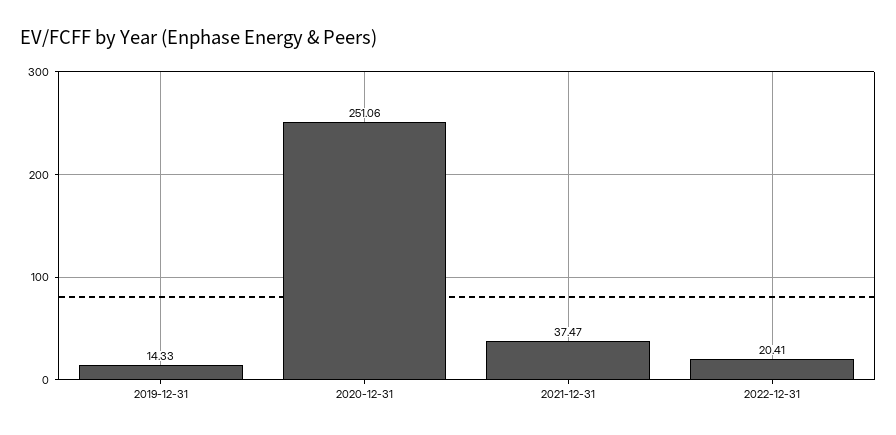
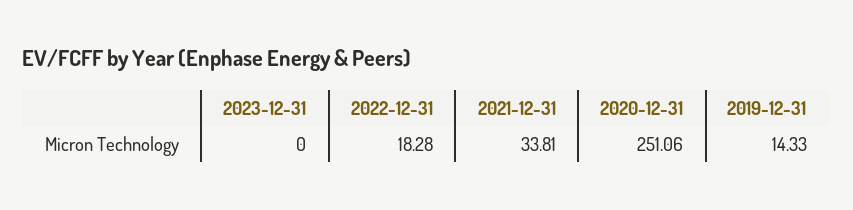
2021-12-31: 37.47 -> 33.81
2022-12-31: 20.41 -> 18.28
2023-12-31: none -> 0

